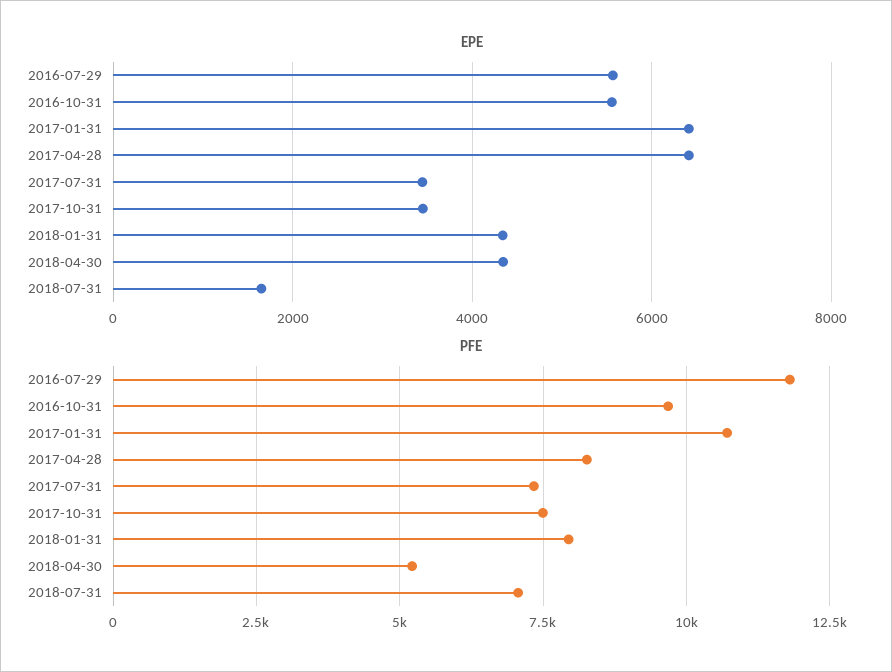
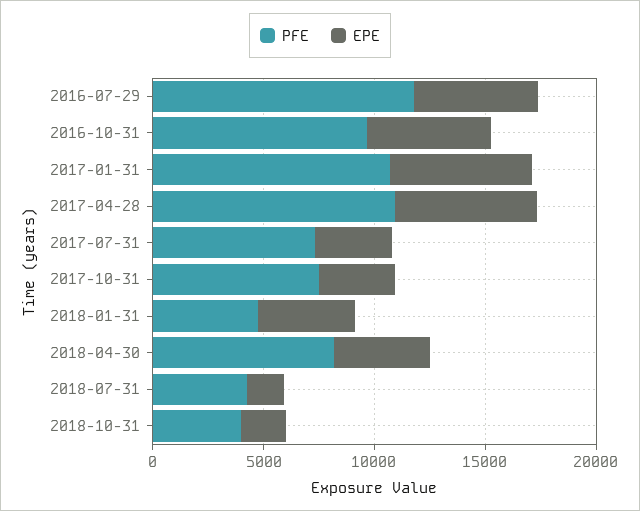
PFE, 2017-04-28: 8250 -> 11000
PFE, 2018-01-31: 8000 -> 5000
PFE, 2018-04-30: 5250 -> 8000
PFE, 2018-07-31: 7000 -> 4000
PFE, 2018-10-31: none -> 4000
EPE, 2018-10-31: none -> 2000

